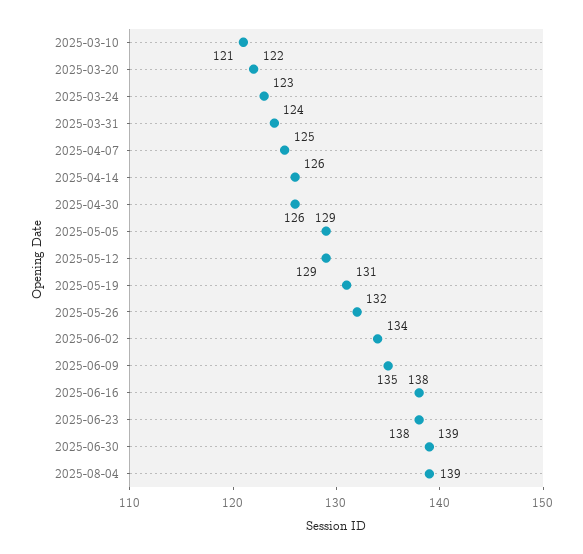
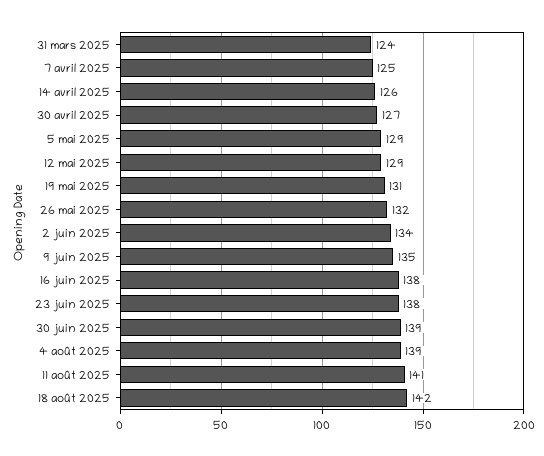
2025-03-10: 121 -> none
2025-03-20: 122 -> none
2025-03-24: 123 -> none
2025-04-30: 126 -> 127
11 août 2025: none -> 141
18 août 2025: none -> 142

